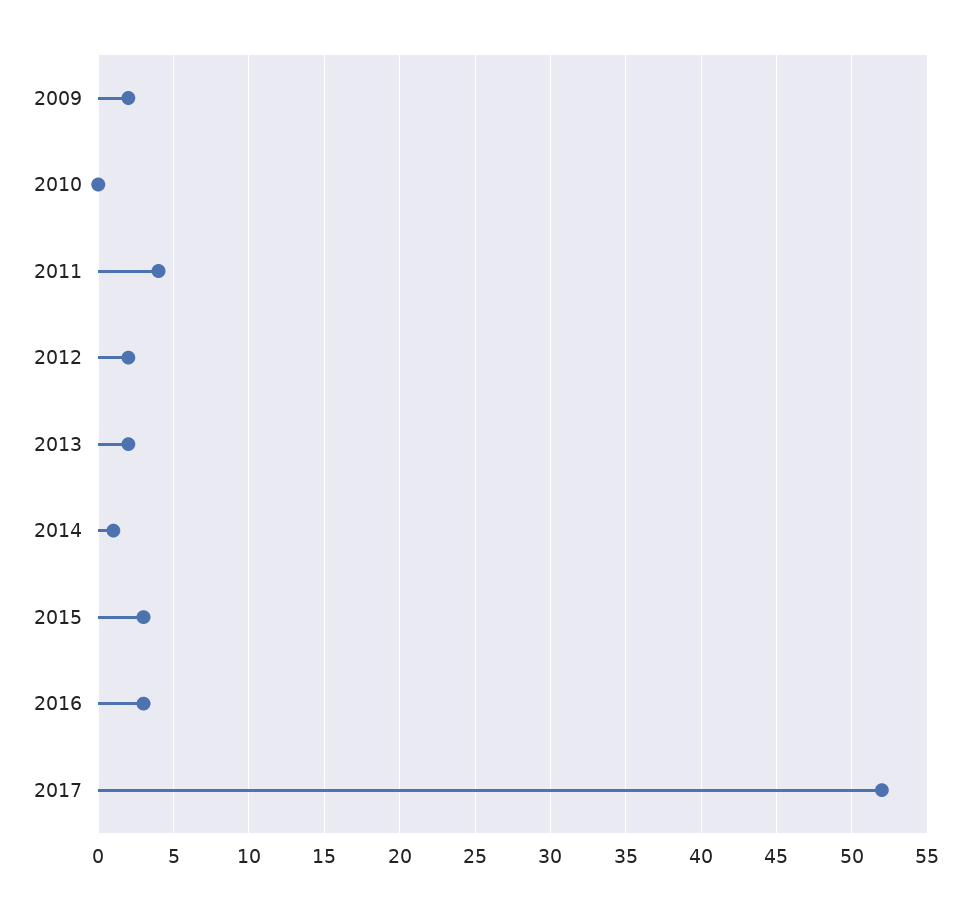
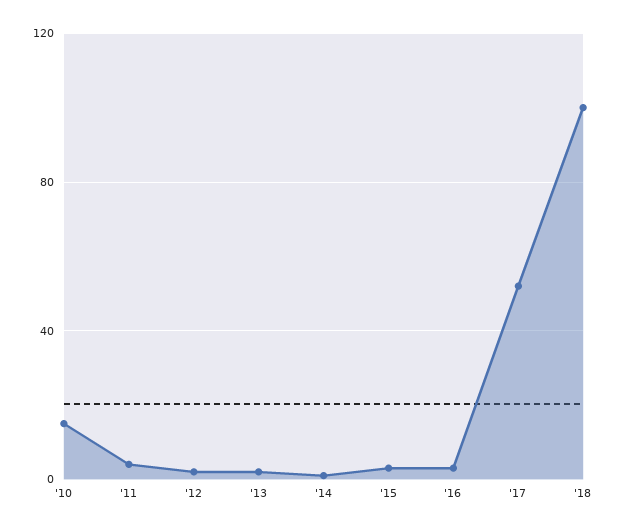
2009: 2 -> none
2010: 0 -> 15
'18: none -> 100

